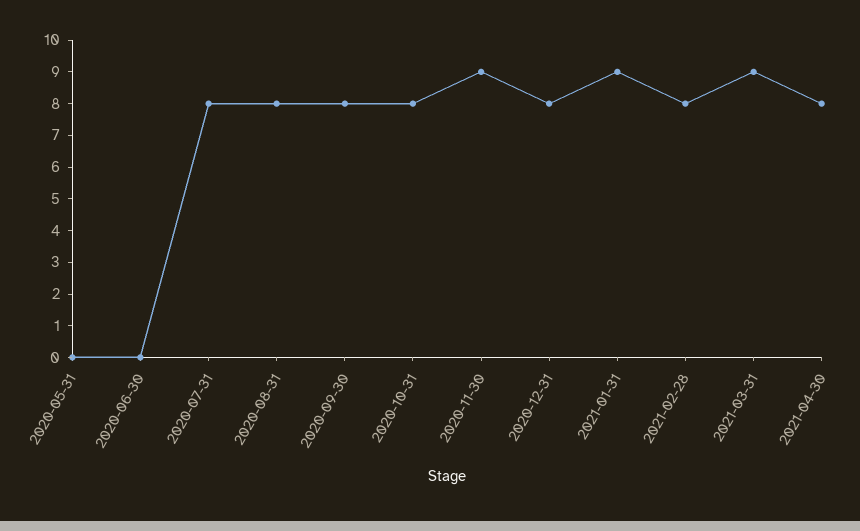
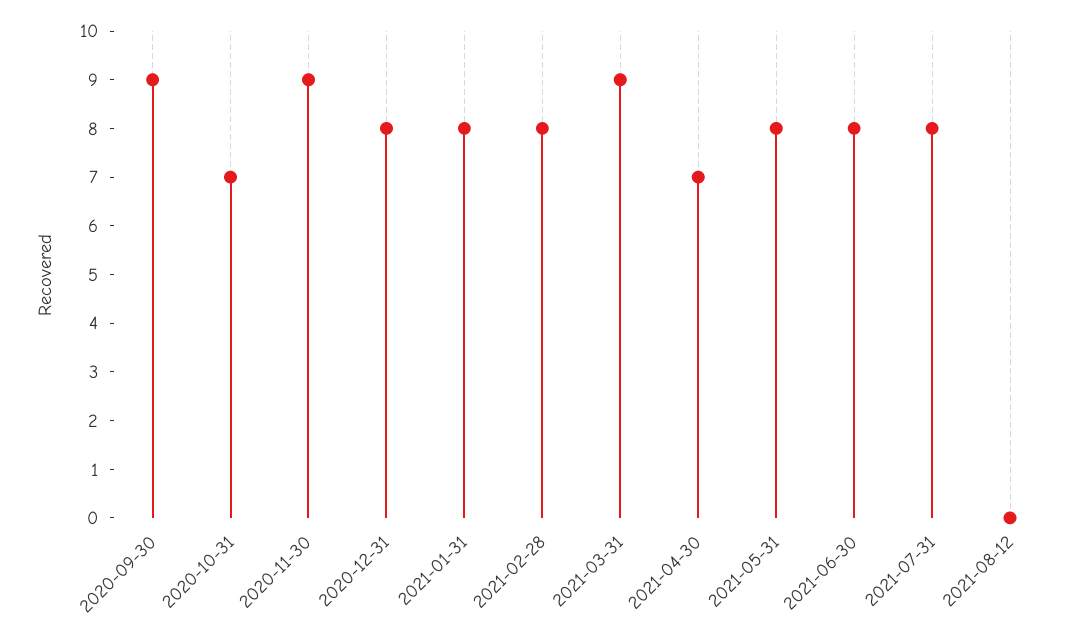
2020-05-31: 0 -> none
2020-06-30: 0 -> none
2020-07-31: 8 -> none
2020-08-31: 8 -> none
2020-09-30: 8 -> 9
2020-10-31: 8 -> 7
2021-01-31: 9 -> 8
2021-04-30: 8 -> 7
2021-05-31: none -> 8
2021-06-30: none -> 8
2021-07-31: none -> 8
2021-08-12: none -> 0

